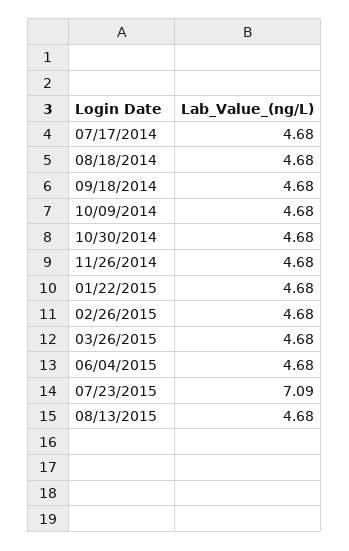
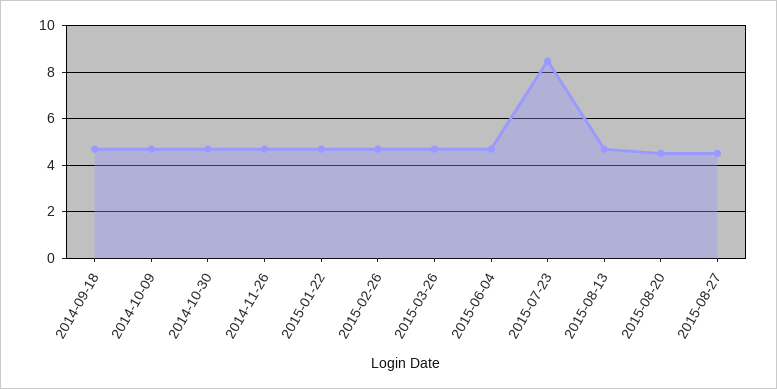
07/17/2014: 4.68 -> none
08/18/2014: 4.68 -> none
07/23/2015: 7.09 -> 8.5
2015-08-20: none -> 4.5
2015-08-27: none -> 4.5

